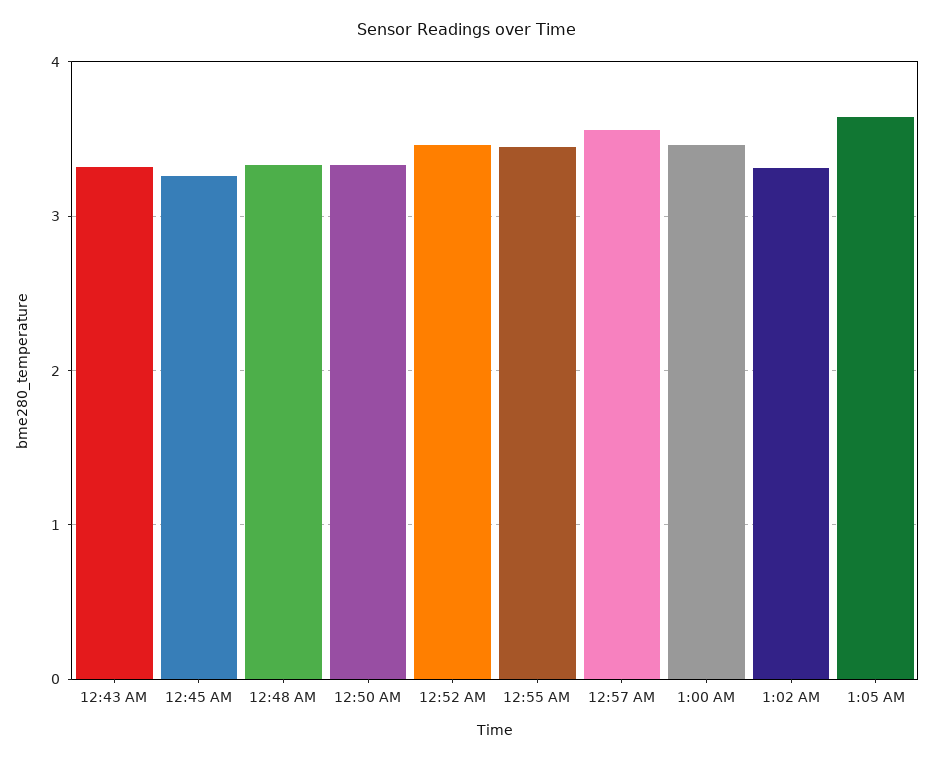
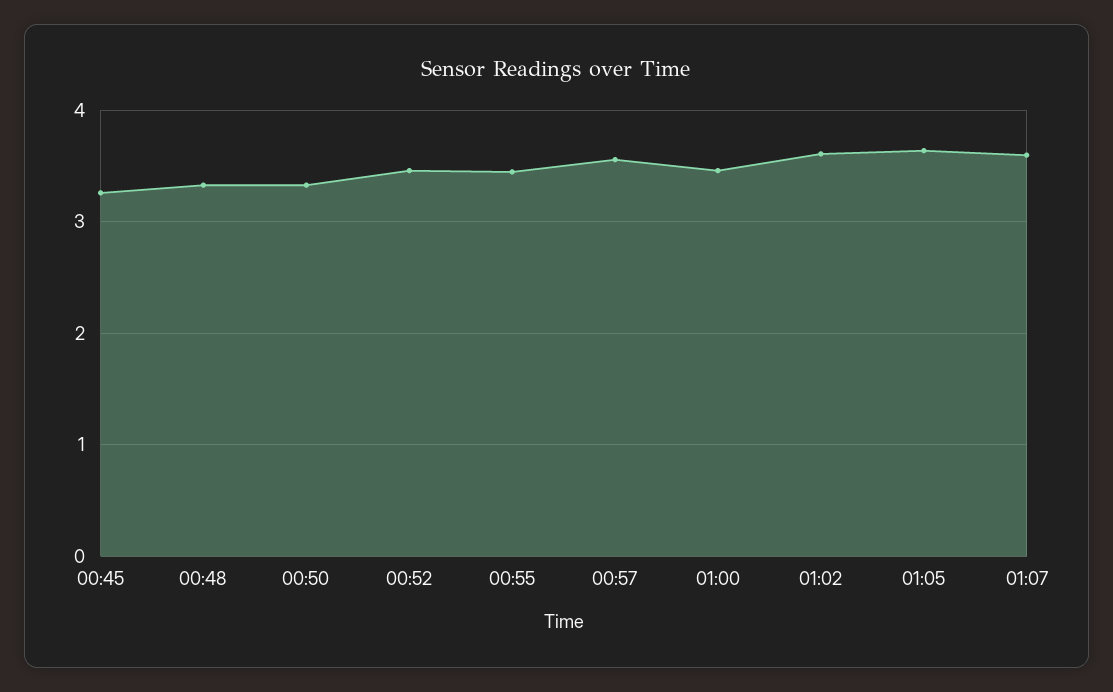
12:43 AM: 3.3 -> none
1:02 AM: 3.3 -> 3.6
01:07: none -> 3.6

